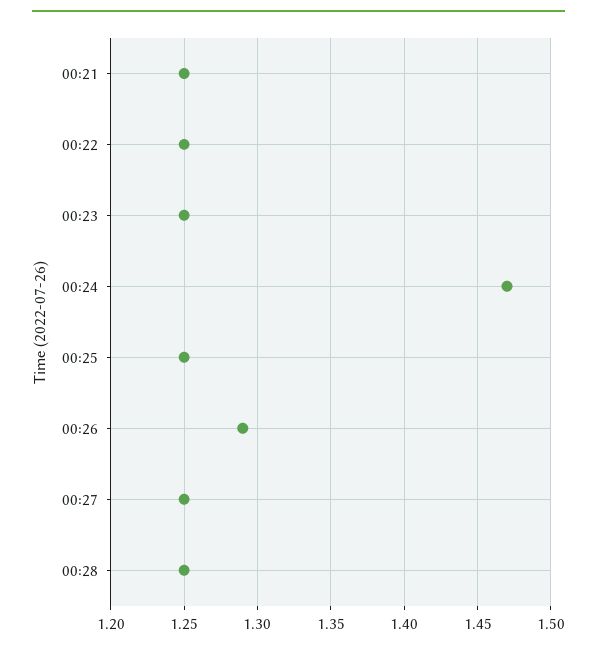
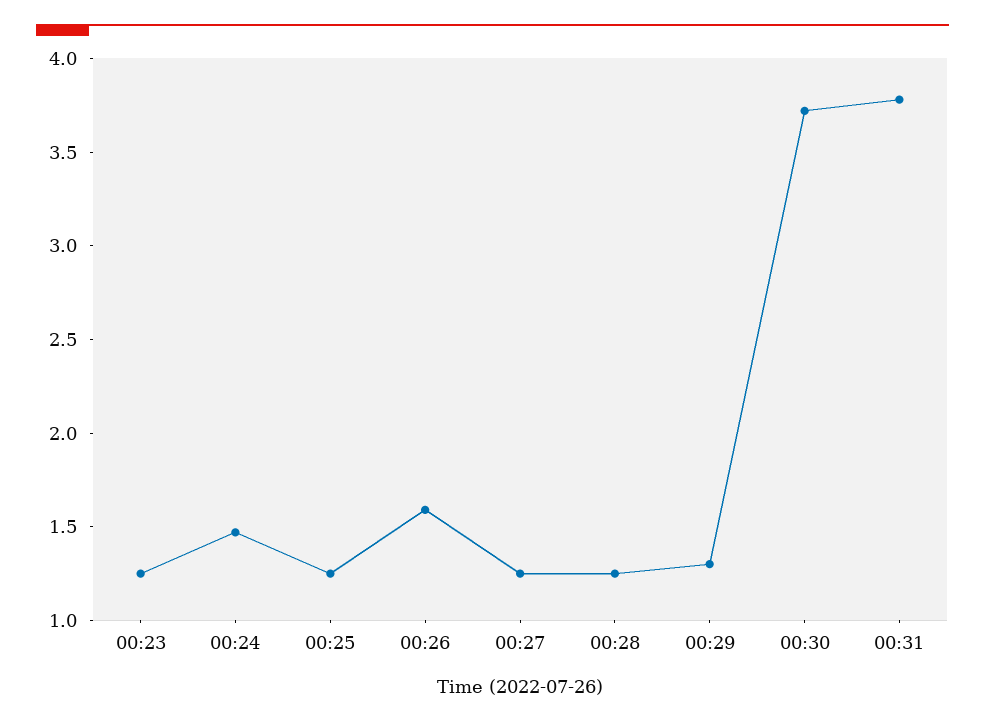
00:21: 1.25 -> none
00:22: 1.25 -> none
00:26: 1.29 -> 1.6
00:29: none -> 1.3
00:30: none -> 3.7
00:31: none -> 3.8

